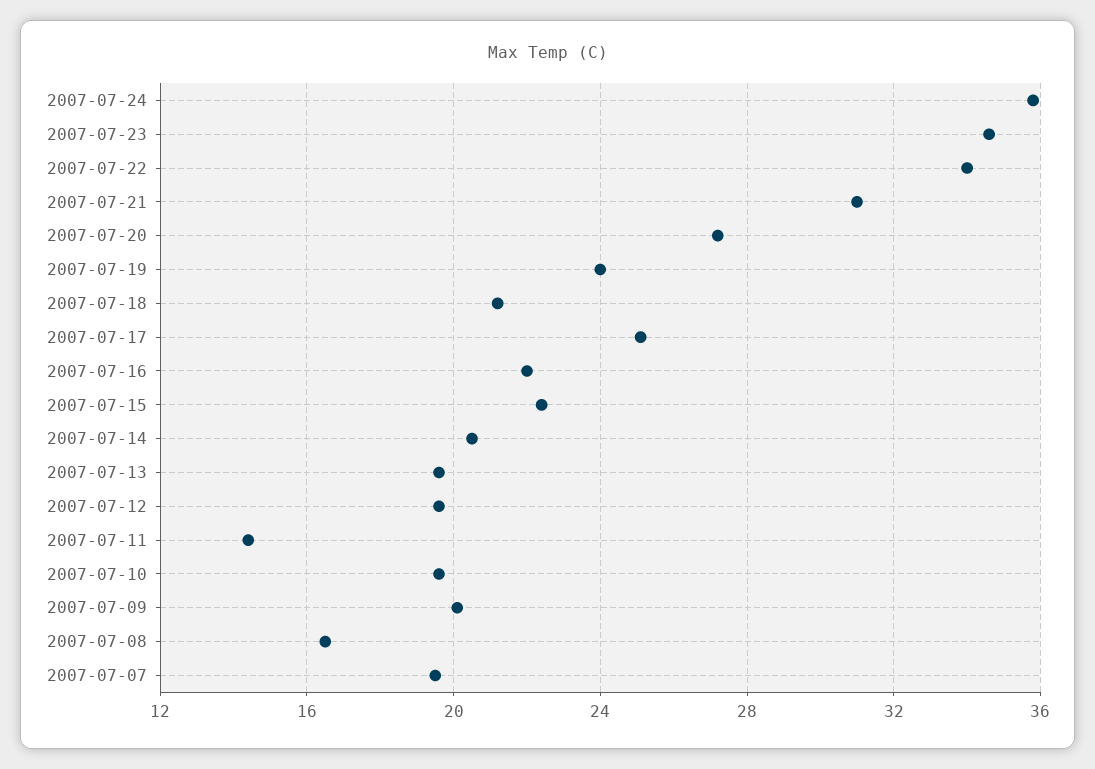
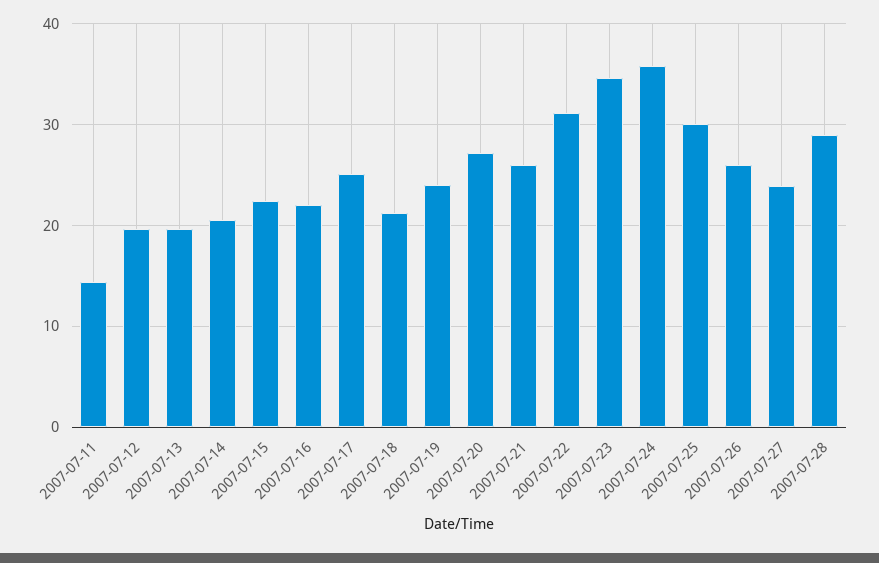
2007-07-22: 34 -> 31
2007-07-21: 31 -> 26
2007-07-10: 19.5 -> none
2007-07-09: 20 -> none
2007-07-08: 16.5 -> none
2007-07-07: 19.5 -> none
2007-07-25: none -> 30
2007-07-26: none -> 26
2007-07-27: none -> 24
2007-07-28: none -> 29

